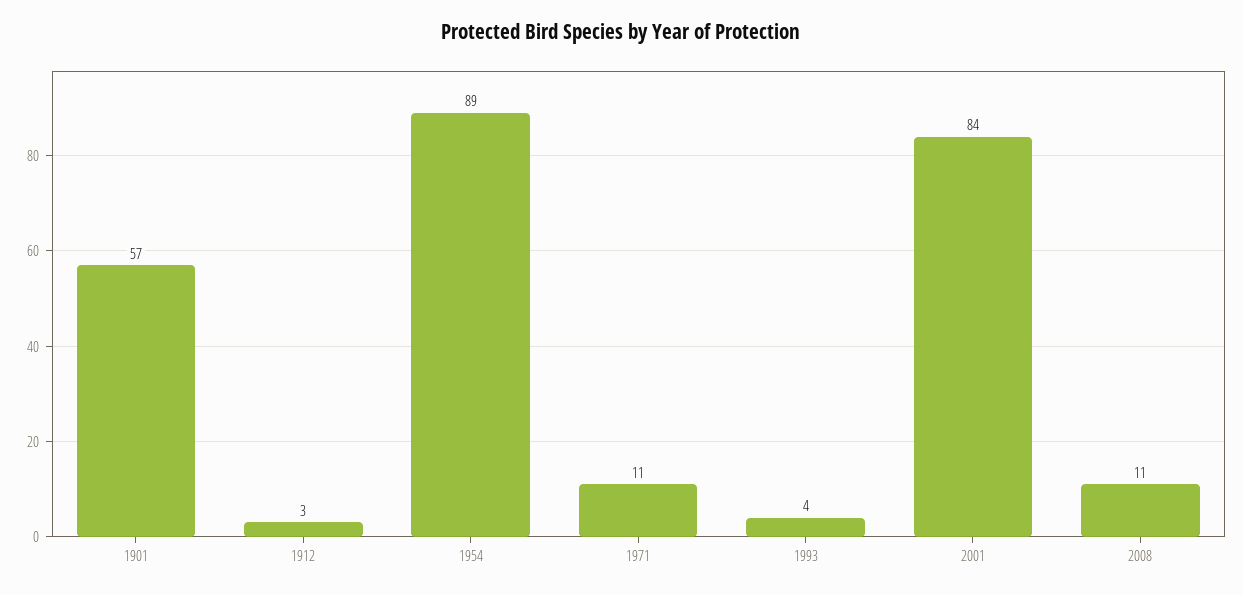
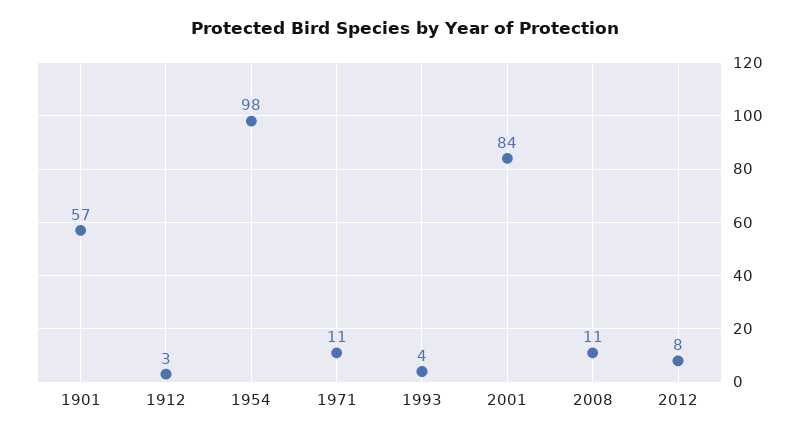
1954: 89 -> 98
2012: none -> 8

